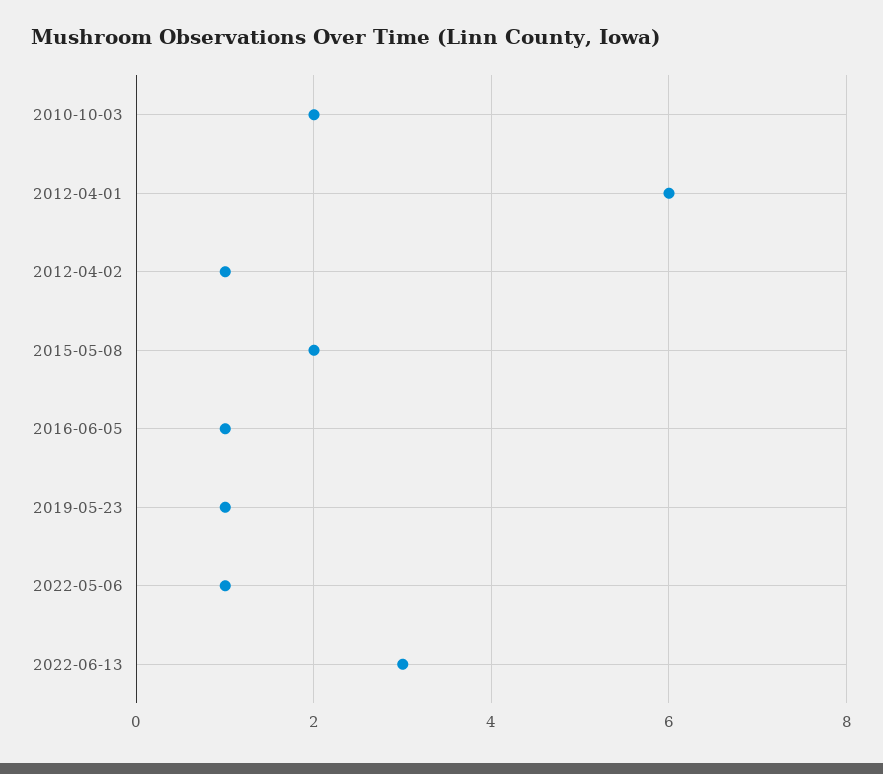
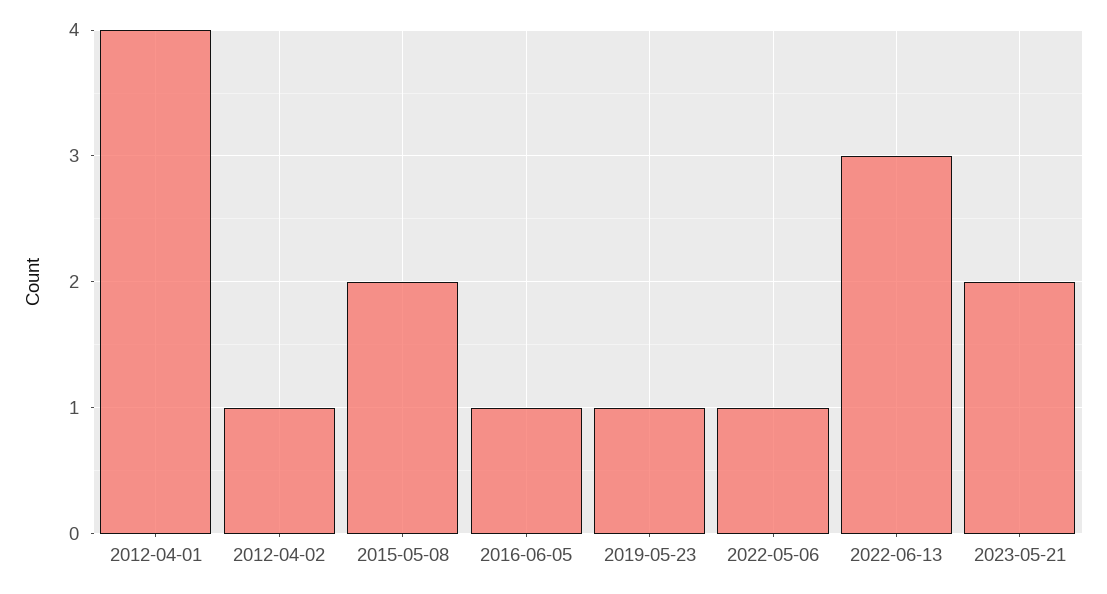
2010-10-03: 2 -> none
2012-04-01: 6 -> 4
2023-05-21: none -> 2

